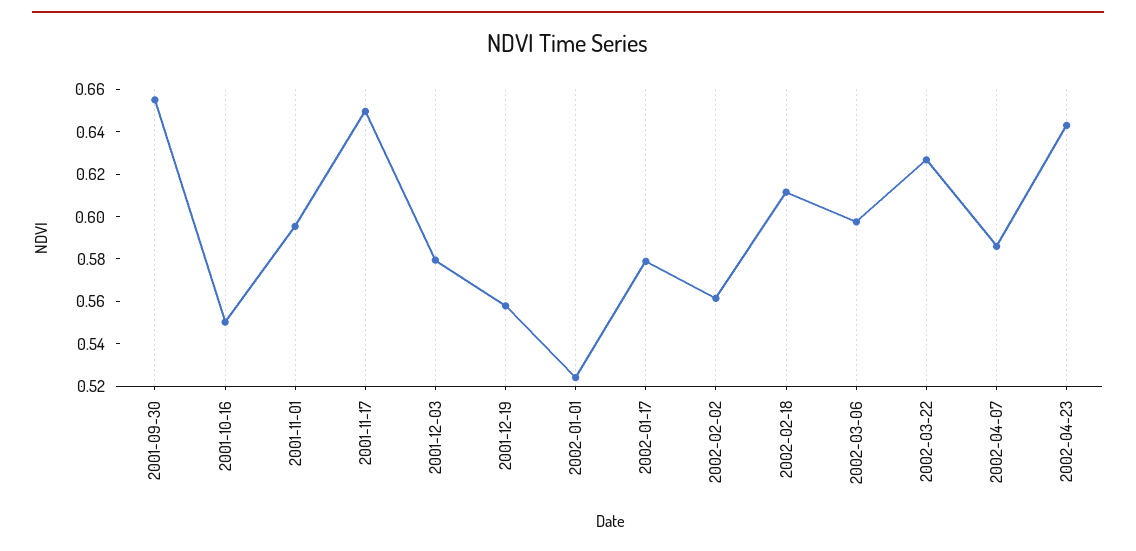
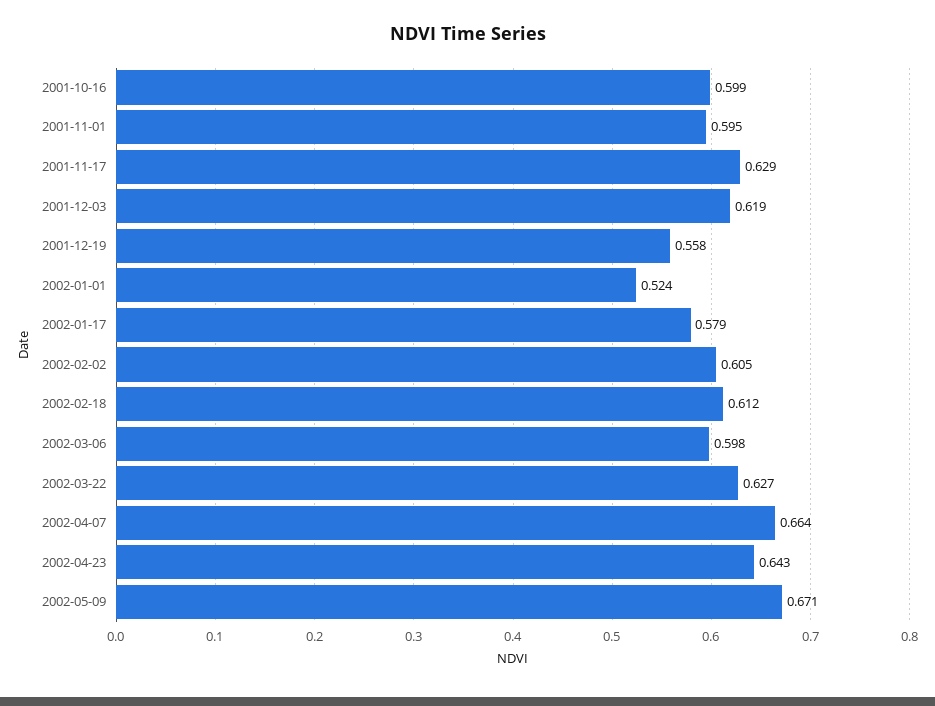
2001-09-30: 0.655 -> none
2001-10-16: 0.55 -> 0.599
2001-11-17: 0.65 -> 0.629
2001-12-03: 0.58 -> 0.619
2002-02-02: 0.56 -> 0.605
2002-04-07: 0.585 -> 0.664
2002-05-09: none -> 0.671

